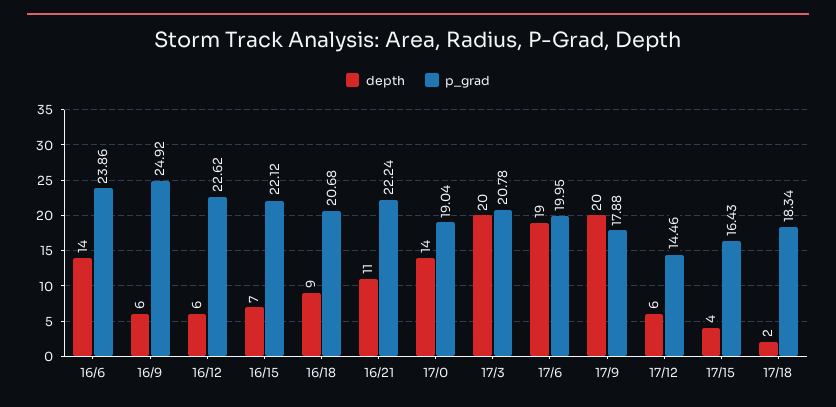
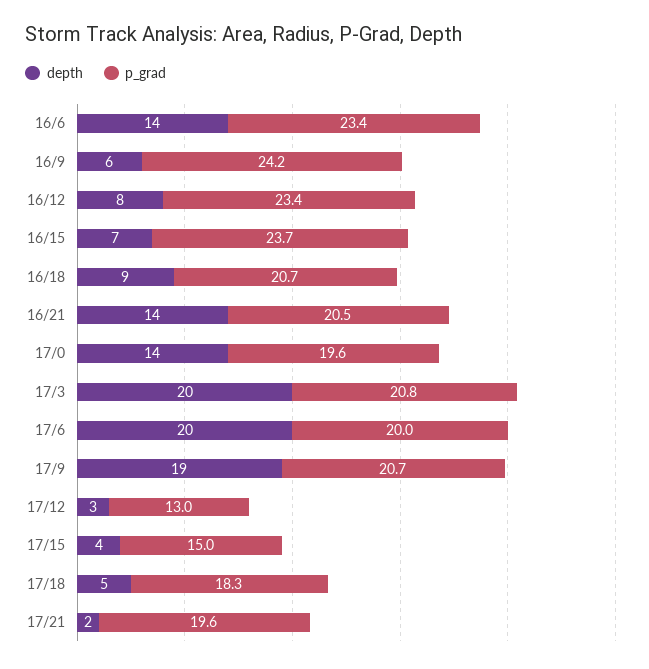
p_grad, 16/6: 23.86 -> 23.4
p_grad, 16/9: 24.92 -> 24.2
depth, 16/12: 6 -> 8
p_grad, 16/12: 22.62 -> 23.4
p_grad, 16/15: 22.12 -> 23.7
depth, 16/21: 11 -> 14
p_grad, 16/21: 22.24 -> 20.5
p_grad, 17/0: 19.04 -> 19.6
depth, 17/6: 19 -> 20
depth, 17/9: 20 -> 19
p_grad, 17/9: 17.88 -> 20.7
depth, 17/12: 6 -> 3
p_grad, 17/12: 14.46 -> 13
p_grad, 17/15: 16.43 -> 15
depth, 17/18: 2 -> 5
depth, 17/21: none -> 2
p_grad, 17/21: none -> 19.6

